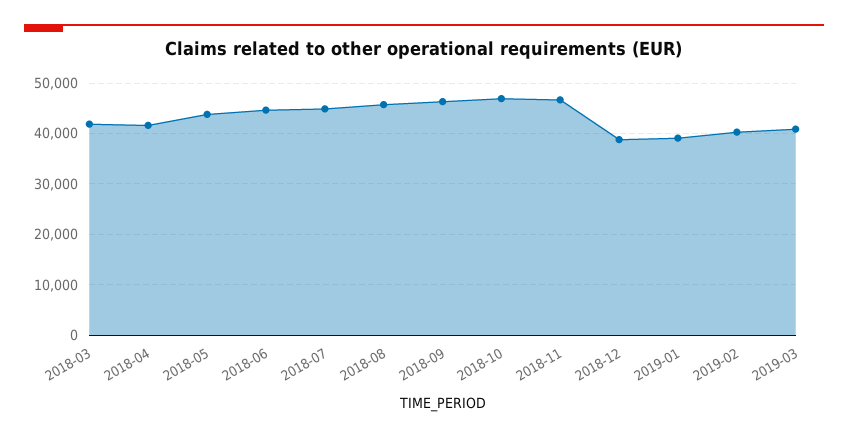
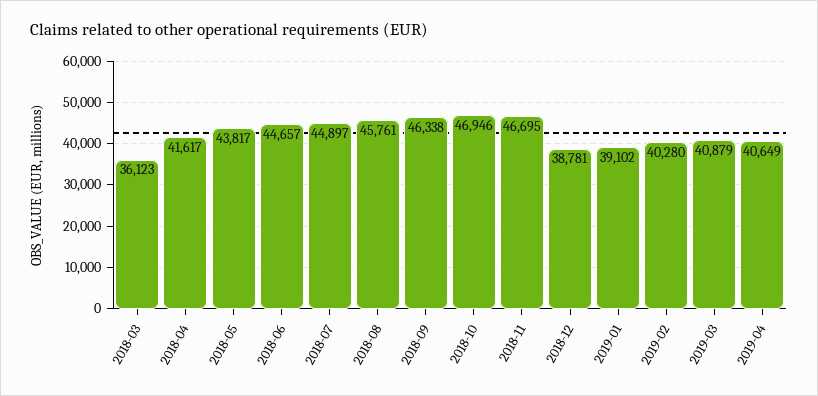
2018-03: 42000 -> 36123
2019-04: none -> 40649

